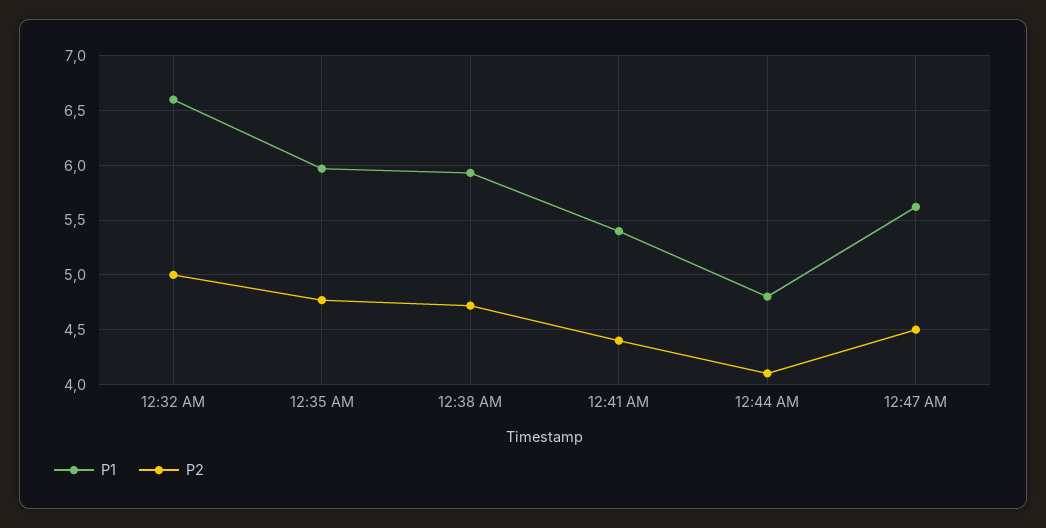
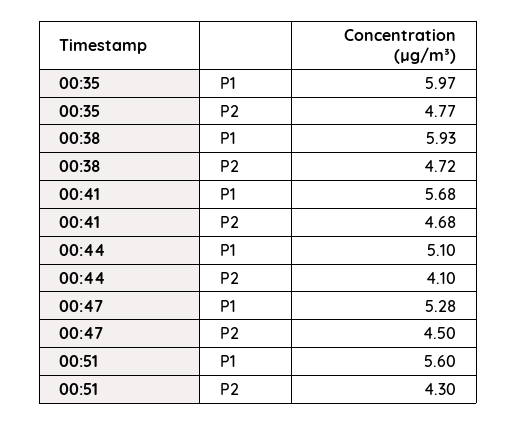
P1, 12:32 AM: 6.6 -> none
P2, 12:32 AM: 5 -> none
P1, 12:41 AM: 5.4 -> 5.68
P2, 12:41 AM: 4.4 -> 4.68
P1, 12:44 AM: 4.8 -> 5.1
P1, 12:47 AM: 5.6 -> 5.28
P1, 00:51: none -> 5.6
P2, 00:51: none -> 4.3

